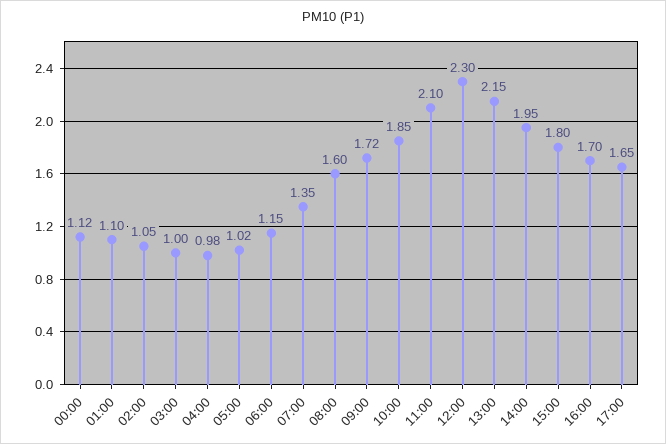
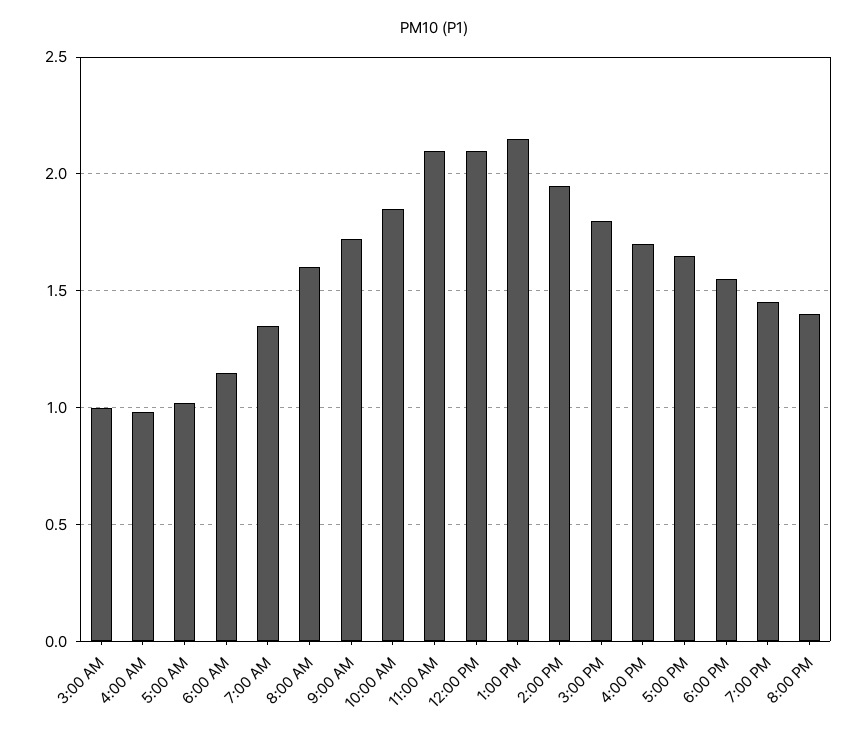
00:00: 1.12 -> none
01:00: 1.1 -> none
02:00: 1.05 -> none
12:00: 2.3 -> 2.1
6:00 PM: none -> 1.55
7:00 PM: none -> 1.45
8:00 PM: none -> 1.4

